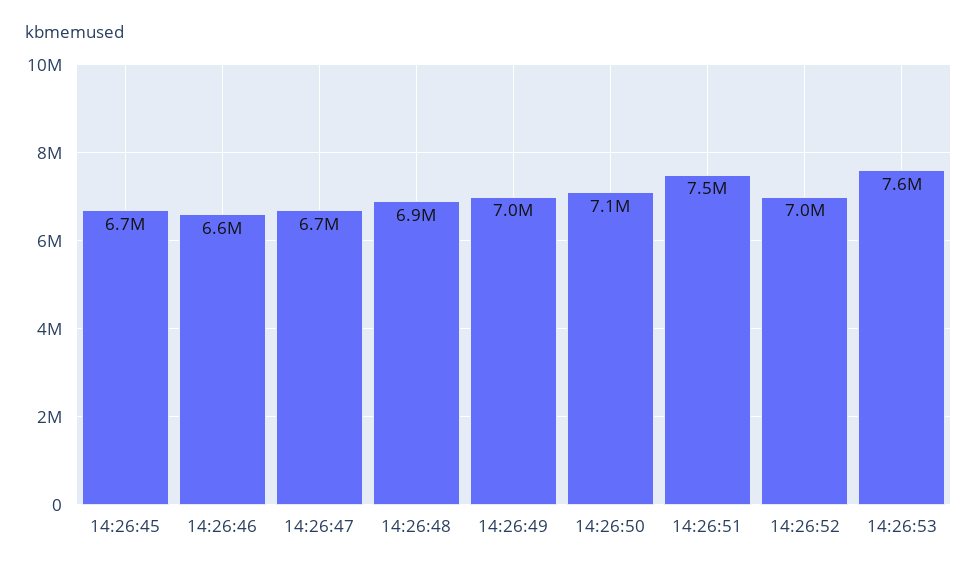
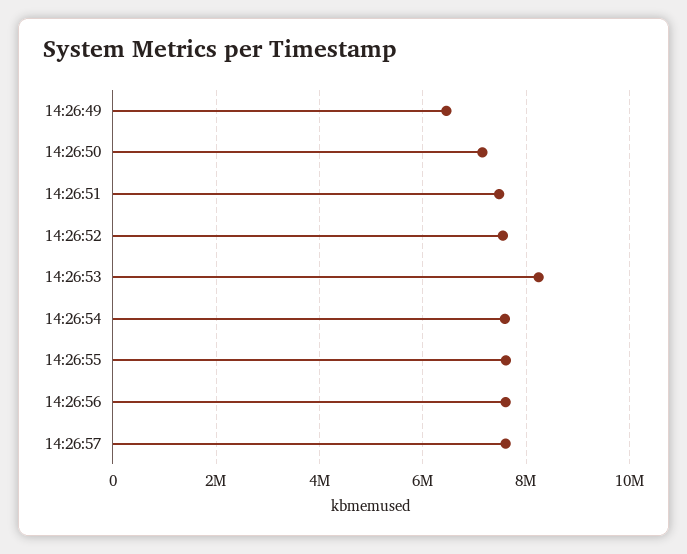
14:26:45: 6700000 -> none
14:26:46: 6600000 -> none
14:26:47: 6700000 -> none
14:26:48: 6900000 -> none
14:26:49: 7000000 -> 6400000
14:26:52: 7000000 -> 7600000
14:26:53: 7600000 -> 8200000
14:26:54: none -> 7600000
14:26:55: none -> 7600000
14:26:56: none -> 7600000
14:26:57: none -> 7600000

